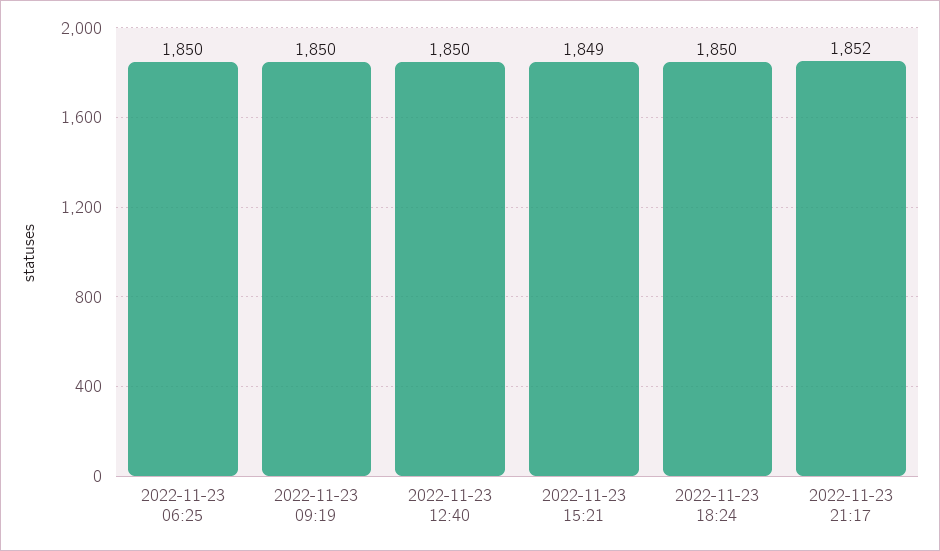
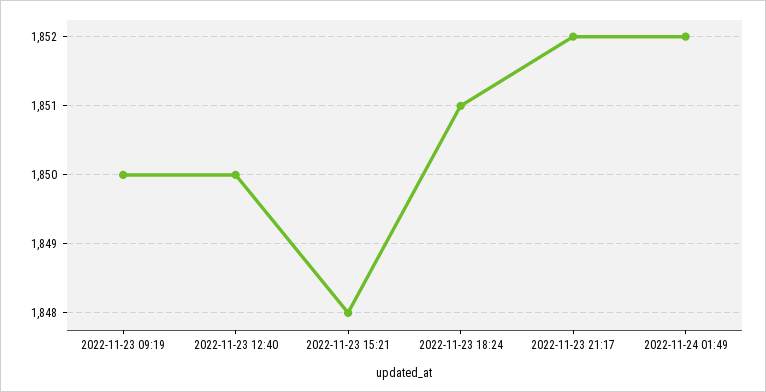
2022-11-23 06:25: 1850 -> none
2022-11-23 15:21: 1849 -> 1848
2022-11-23 18:24: 1850 -> 1851
2022-11-24 01:49: none -> 1852

